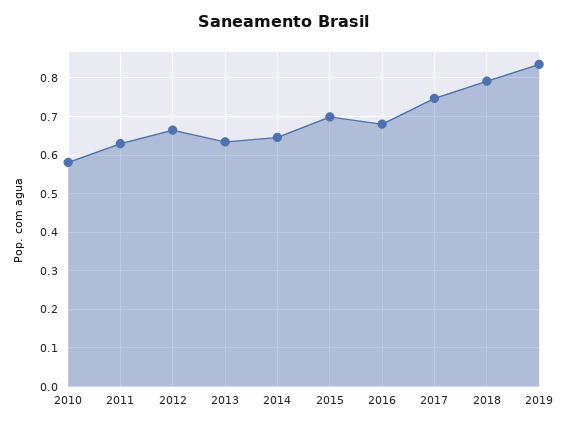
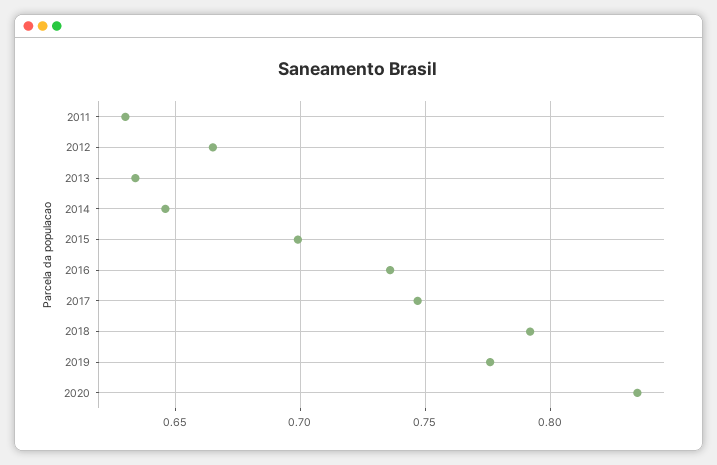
2010: 0.58 -> none
2016: 0.68 -> 0.735
2019: 0.84 -> 0.775
2020: none -> 0.835

